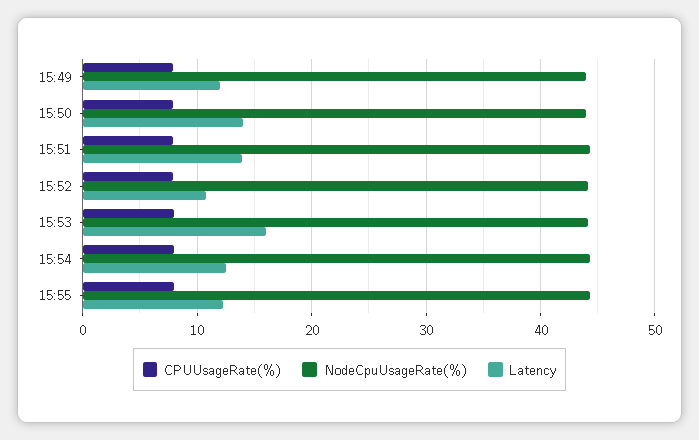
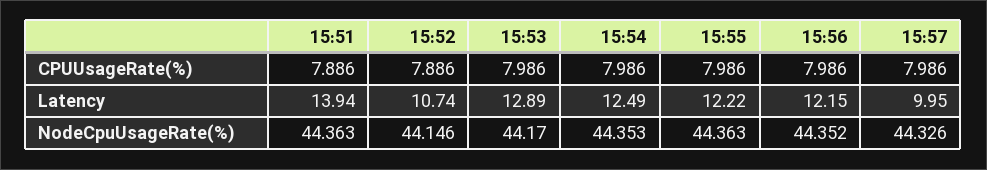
CPUUsageRate(%), 15:49: 8 -> none
NodeCpuUsageRate(%), 15:49: 44 -> none
Latency, 15:49: 12 -> none
CPUUsageRate(%), 15:50: 8 -> none
NodeCpuUsageRate(%), 15:50: 44 -> none
Latency, 15:50: 14 -> none
Latency, 15:53: 16 -> 12.89
CPUUsageRate(%), 15:56: none -> 7.986
CPUUsageRate(%), 15:57: none -> 7.986
Latency, 15:56: none -> 12.15
Latency, 15:57: none -> 9.95
NodeCpuUsageRate(%), 15:56: none -> 44.352
NodeCpuUsageRate(%), 15:57: none -> 44.326

